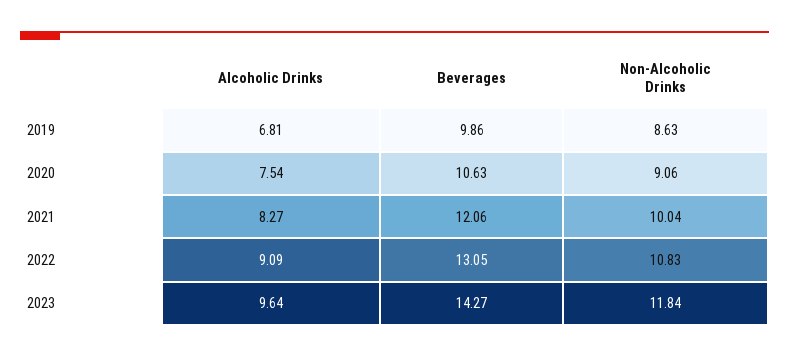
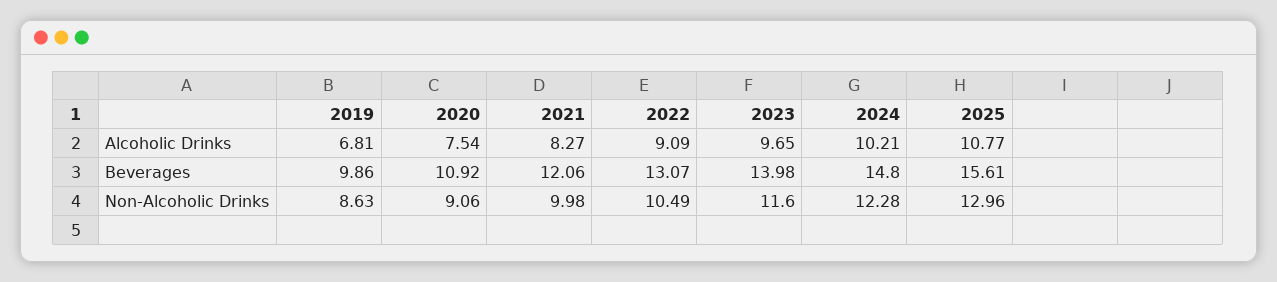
Beverages, 2020: 10.63 -> 10.92
Non-Alcoholic Drinks, 2021: 10.04 -> 9.98
Beverages, 2022: 13.05 -> 13.07
Non-Alcoholic Drinks, 2022: 10.83 -> 10.49
Alcoholic Drinks, 2023: 9.64 -> 9.65
Beverages, 2023: 14.27 -> 13.98
Non-Alcoholic Drinks, 2023: 11.84 -> 11.6
Alcoholic Drinks, 2024: none -> 10.21
Alcoholic Drinks, 2025: none -> 10.77
Beverages, 2024: none -> 14.8
Beverages, 2025: none -> 15.61
Non-Alcoholic Drinks, 2024: none -> 12.28
Non-Alcoholic Drinks, 2025: none -> 12.96

